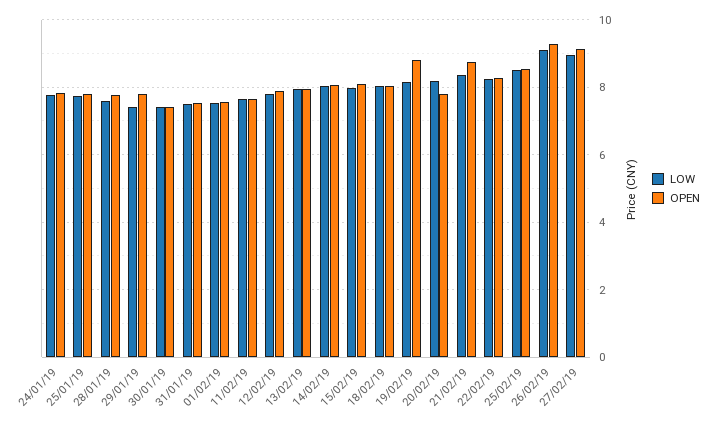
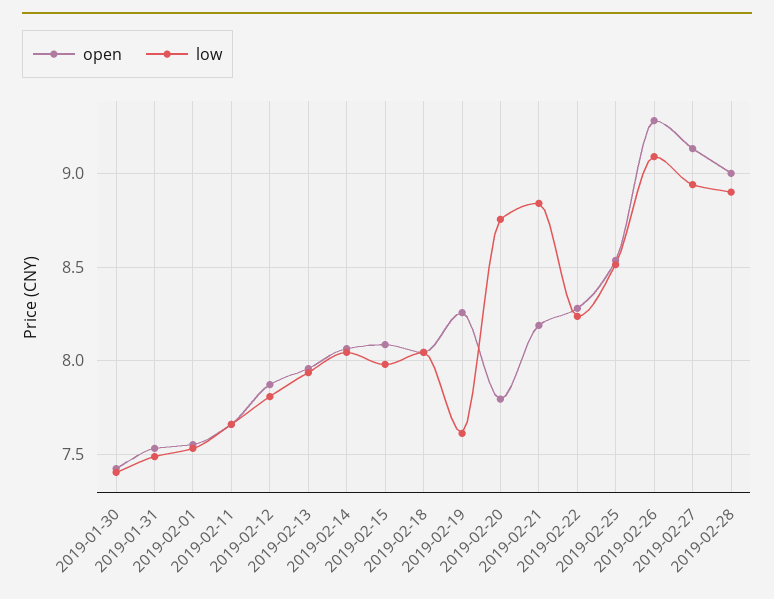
LOW, 24/01/19: 7.8 -> none
OPEN, 24/01/19: 7.8 -> none
LOW, 25/01/19: 7.8 -> none
OPEN, 25/01/19: 7.8 -> none
LOW, 28/01/19: 7.6 -> none
OPEN, 28/01/19: 7.8 -> none
LOW, 29/01/19: 7.4 -> none
OPEN, 29/01/19: 7.8 -> none
LOW, 19/02/19: 8.2 -> 7.6
OPEN, 19/02/19: 8.8 -> 8.25
LOW, 20/02/19: 8.2 -> 8.75
LOW, 21/02/19: 8.4 -> 8.85
OPEN, 21/02/19: 8.8 -> 8.2
OPEN, 2019-02-28: none -> 9
LOW, 2019-02-28: none -> 8.9

